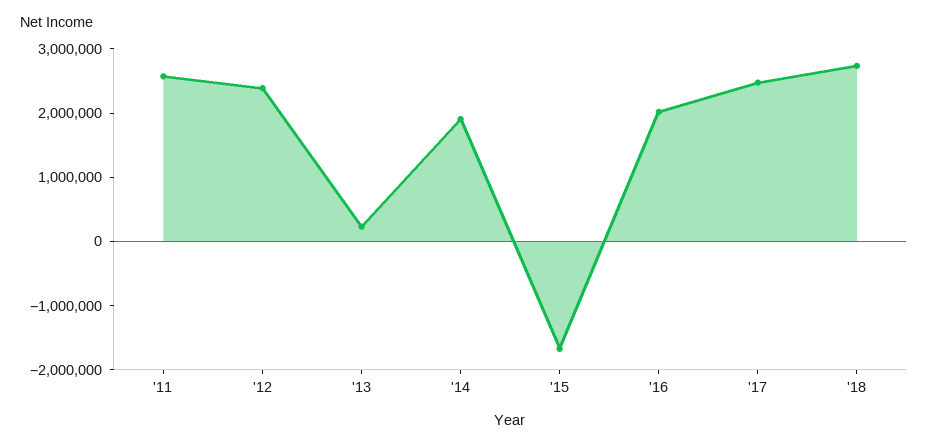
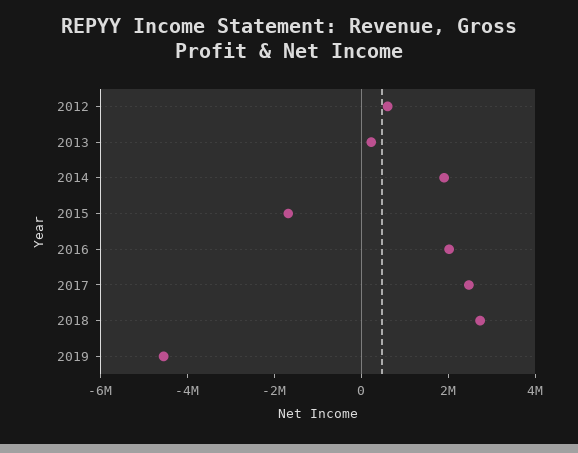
'11: 2600000 -> none
'12: 2400000 -> 500000
2019: none -> -4500000

